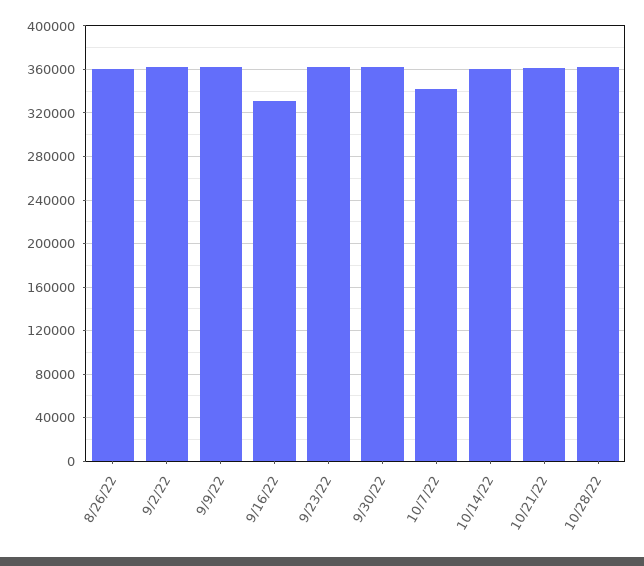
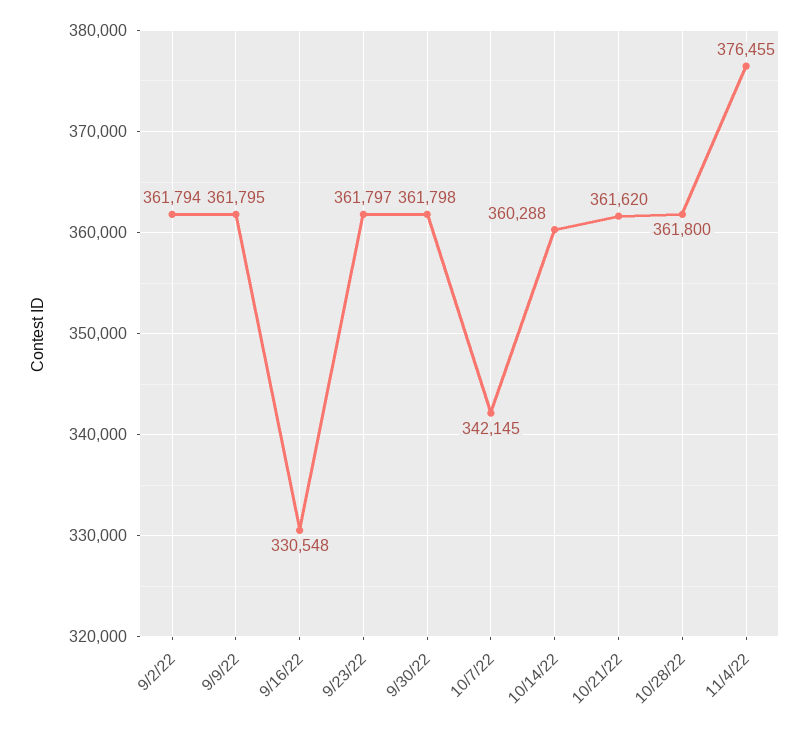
8/26/22: 360000 -> none
11/4/22: none -> 376455

